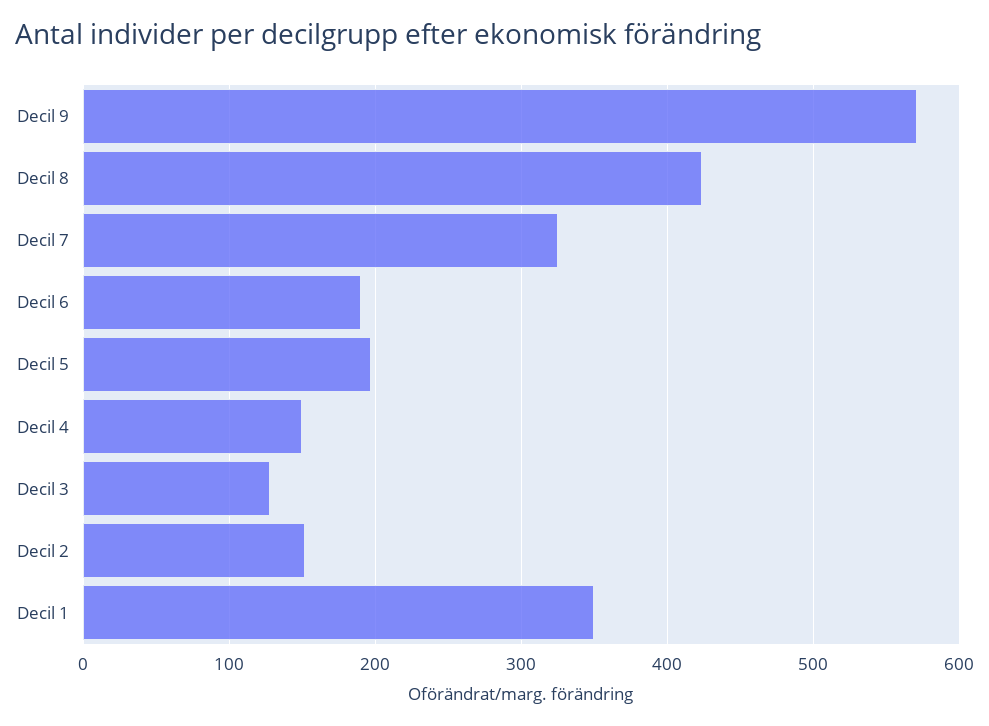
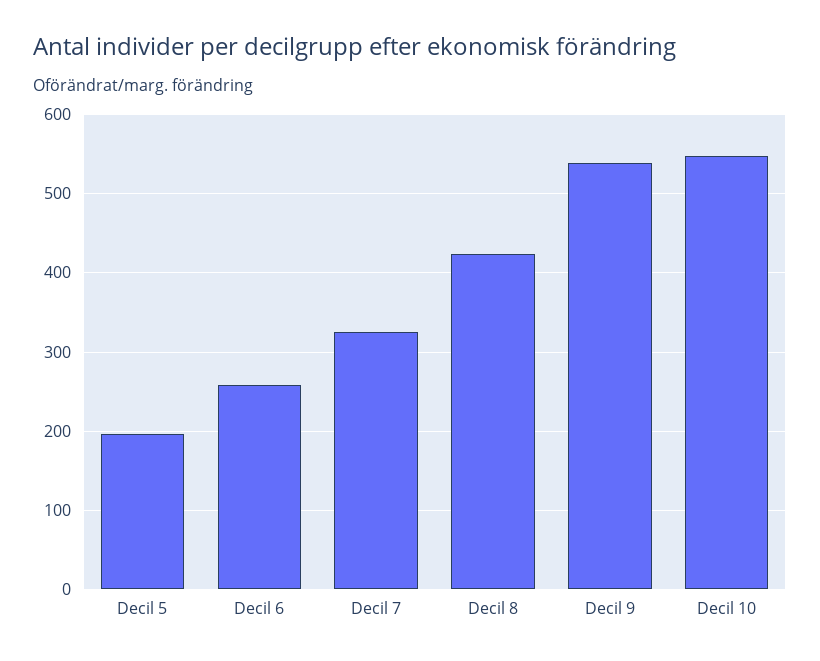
Decil 9: 570 -> 540
Decil 6: 190 -> 260
Decil 4: 150 -> none
Decil 3: 130 -> none
Decil 2: 150 -> none
Decil 1: 350 -> none
Decil 10: none -> 550

